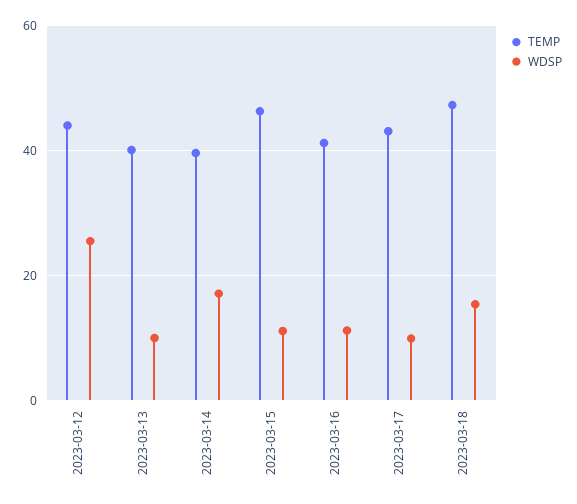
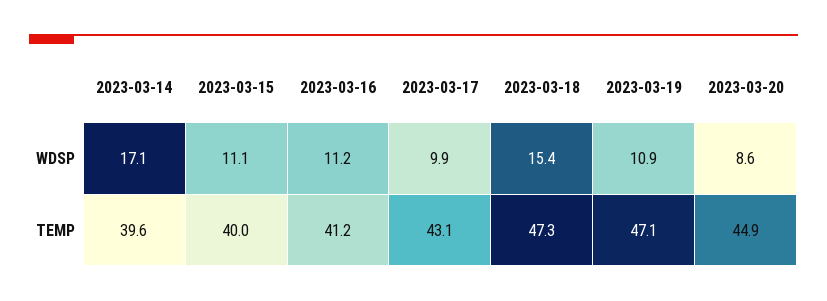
TEMP, 2023-03-12: 44 -> none
WDSP, 2023-03-12: 26 -> none
TEMP, 2023-03-13: 40 -> none
WDSP, 2023-03-13: 10 -> none
TEMP, 2023-03-15: 46 -> 40
WDSP, 2023-03-19: none -> 10.9
WDSP, 2023-03-20: none -> 8.6
TEMP, 2023-03-19: none -> 47.1
TEMP, 2023-03-20: none -> 44.9

